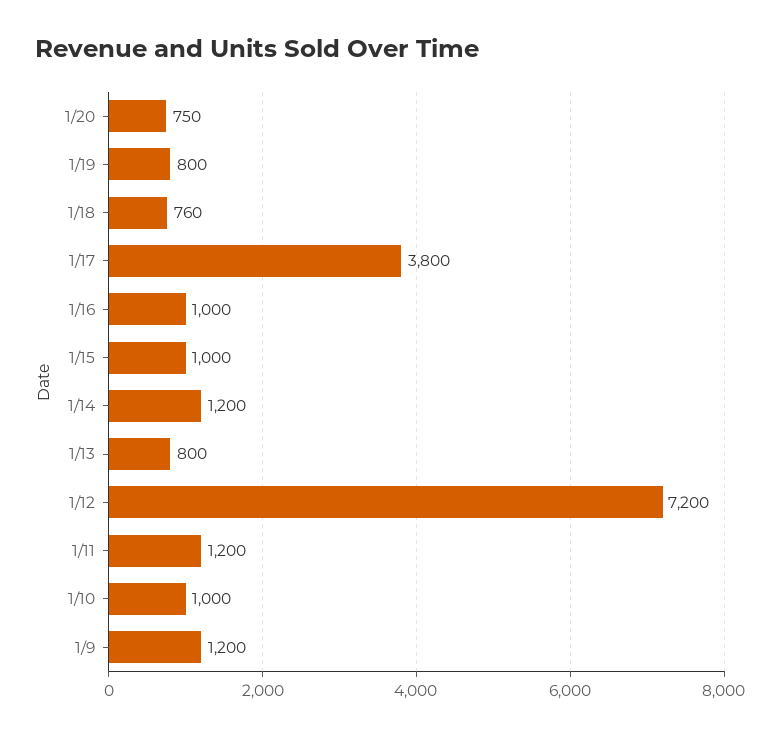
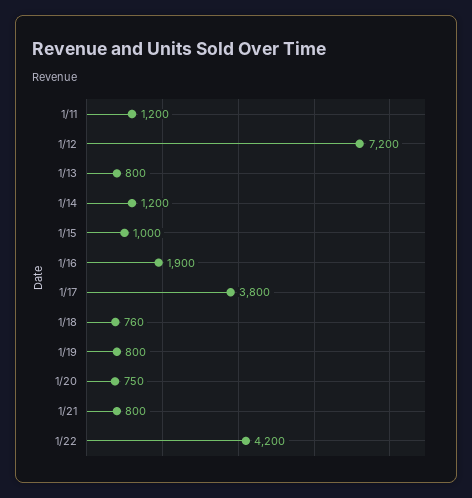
1/16: 1000 -> 1900
1/10: 1000 -> none
1/9: 1200 -> none
1/21: none -> 800
1/22: none -> 4200

